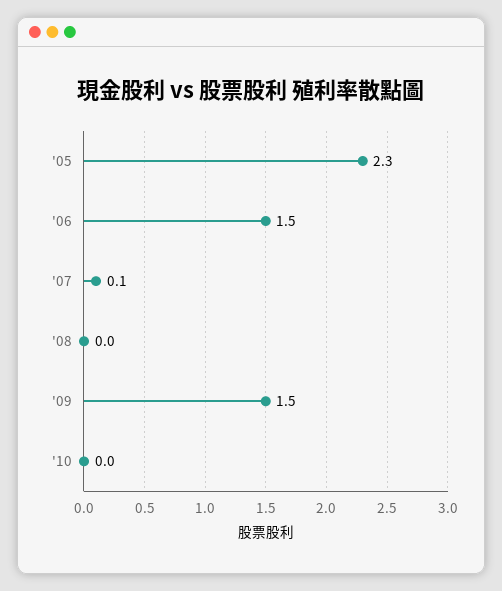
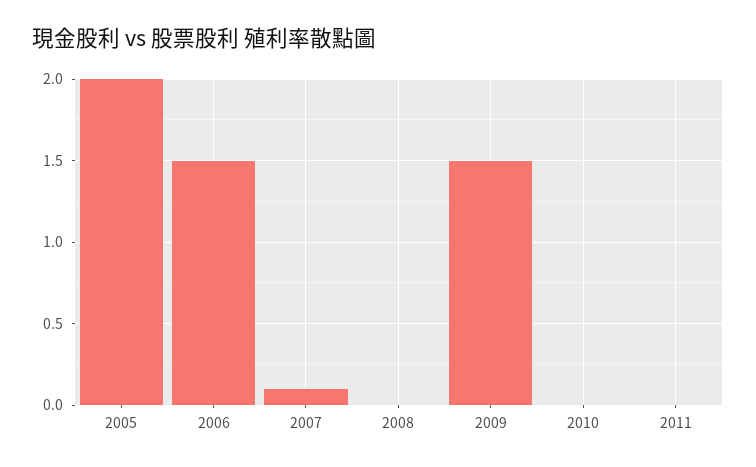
'05: 2.3 -> 2
2011: none -> 0

